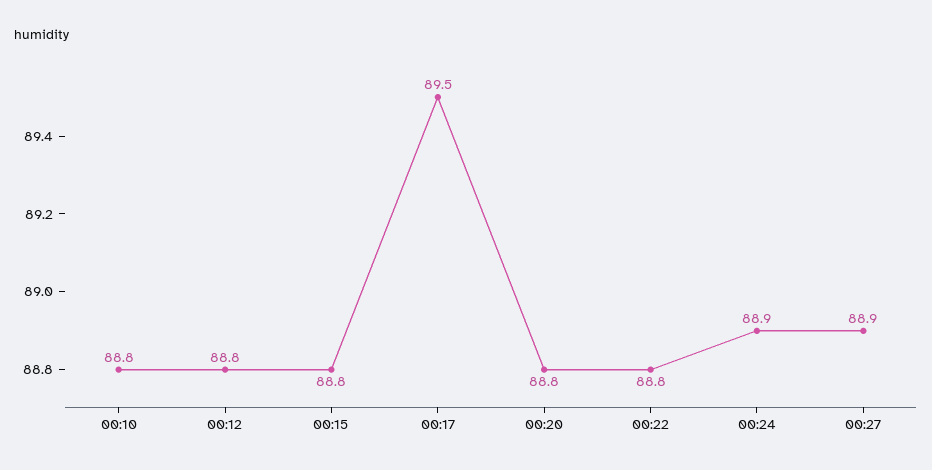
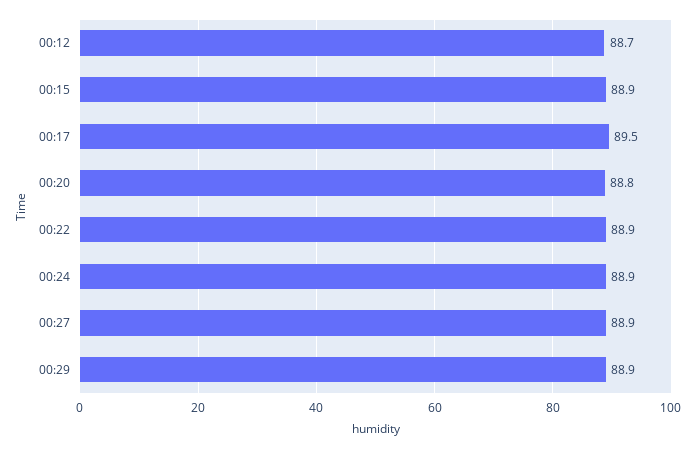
00:10: 88.8 -> none
00:12: 88.8 -> 88.7
00:15: 88.8 -> 88.9
00:22: 88.8 -> 88.9
00:29: none -> 88.9

